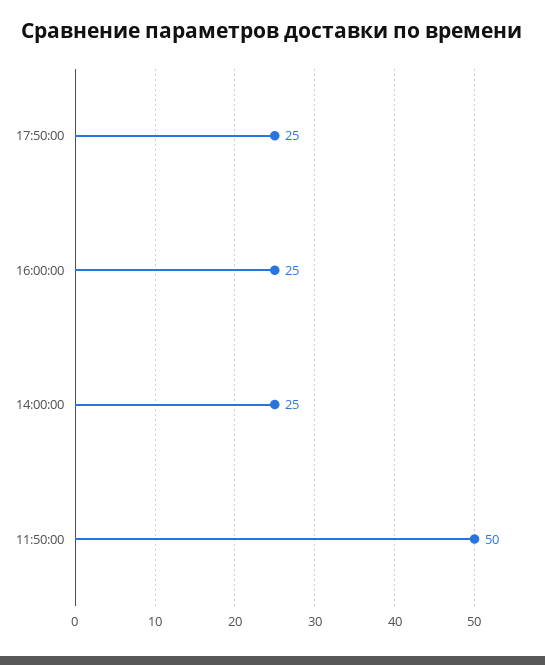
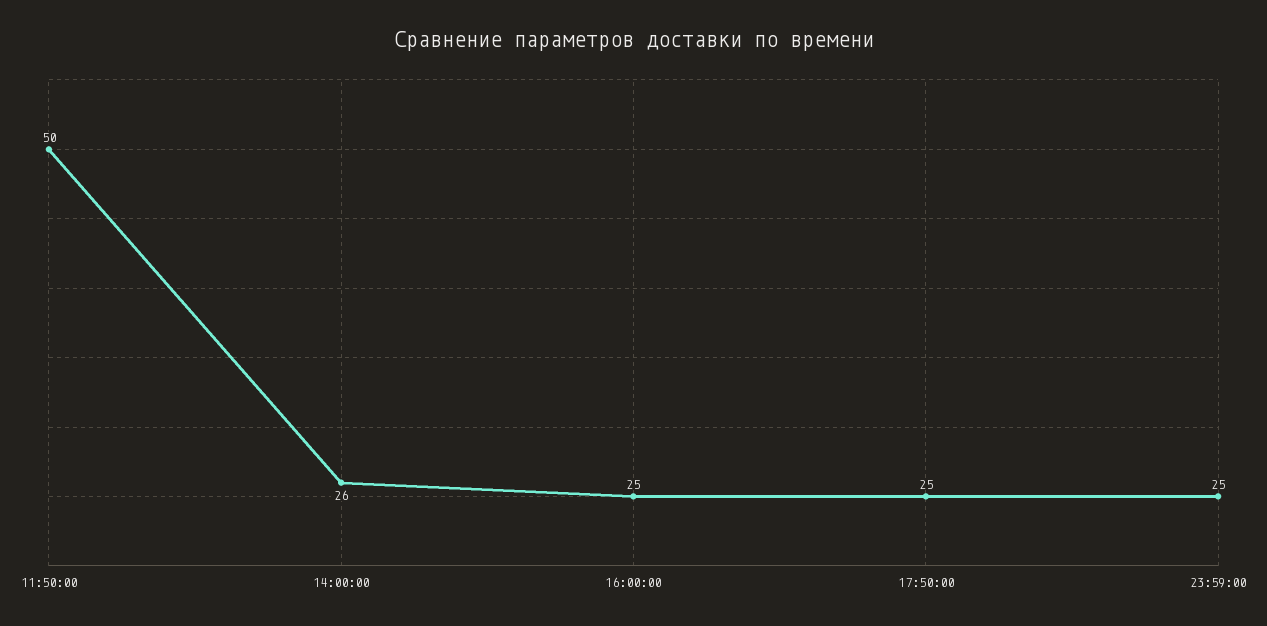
14:00:00: 25 -> 26
23:59:00: none -> 25

